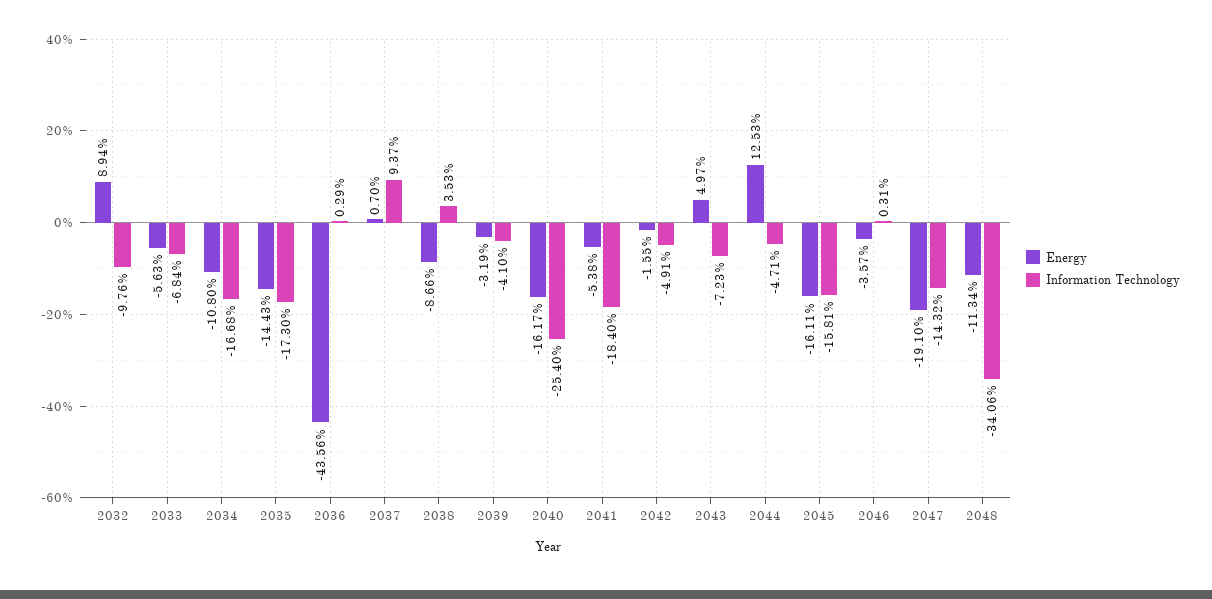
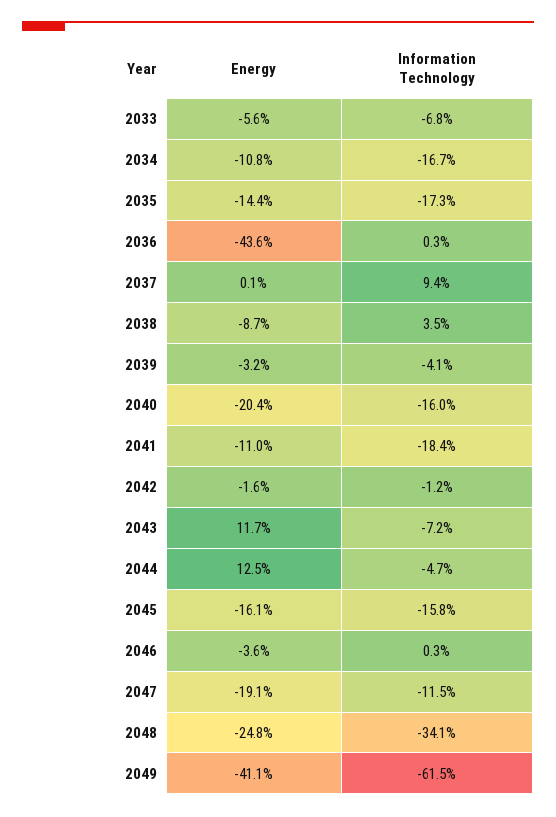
Energy, 2032: 8.94 -> none
Information Technology, 2032: -9.76 -> none
Energy, 2037: 0.7 -> 0.1
Energy, 2040: -16.17 -> -20.4
Information Technology, 2040: -25.4 -> -16
Energy, 2041: -5.38 -> -11
Information Technology, 2042: -4.91 -> -1.2
Energy, 2043: 4.97 -> 11.7
Information Technology, 2047: -14.32 -> -11.5
Energy, 2048: -11.34 -> -24.8
Energy, 2049: none -> -41.1
Information Technology, 2049: none -> -61.5

